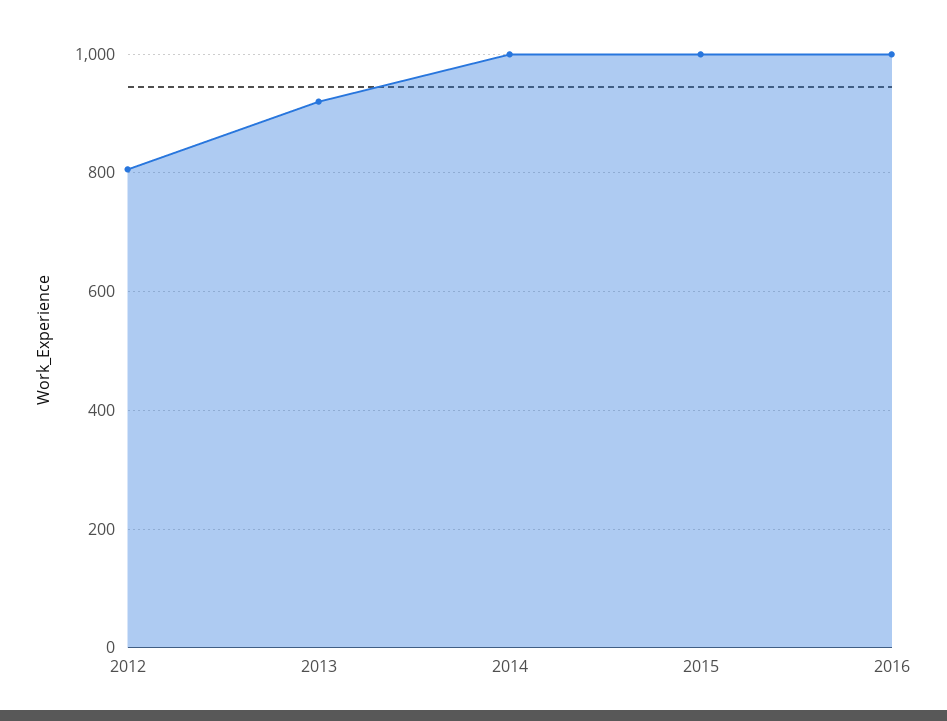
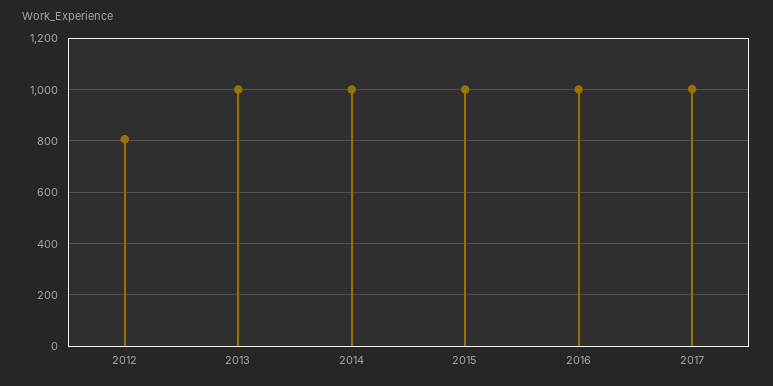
2013: 920 -> 1000
2017: none -> 1000

